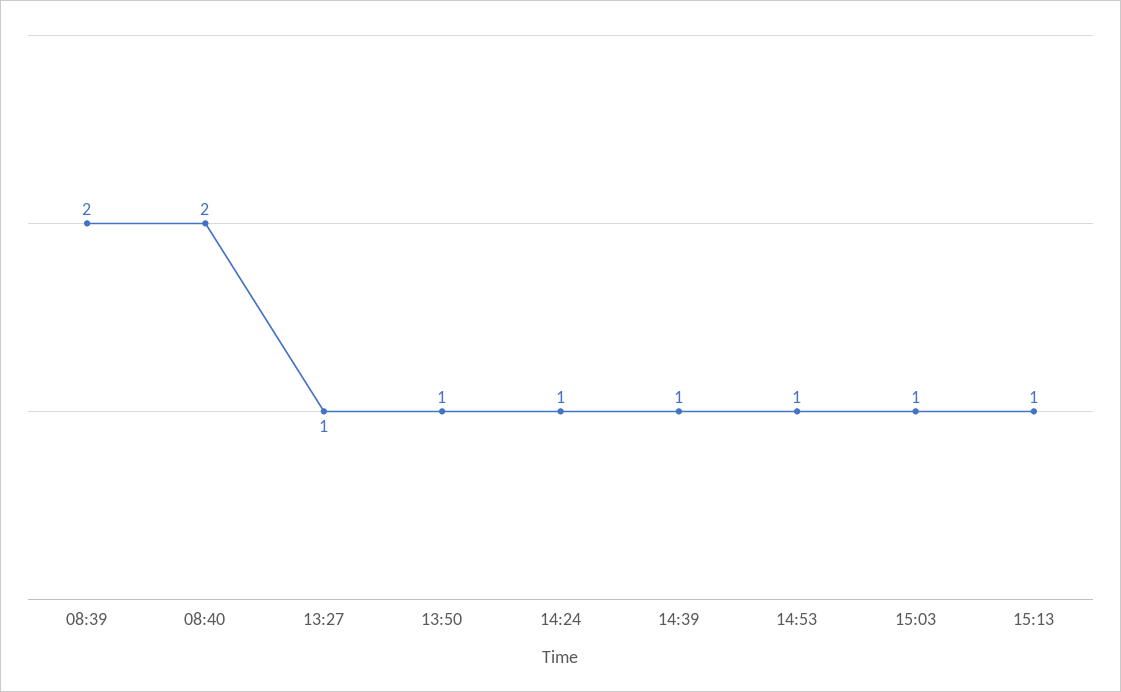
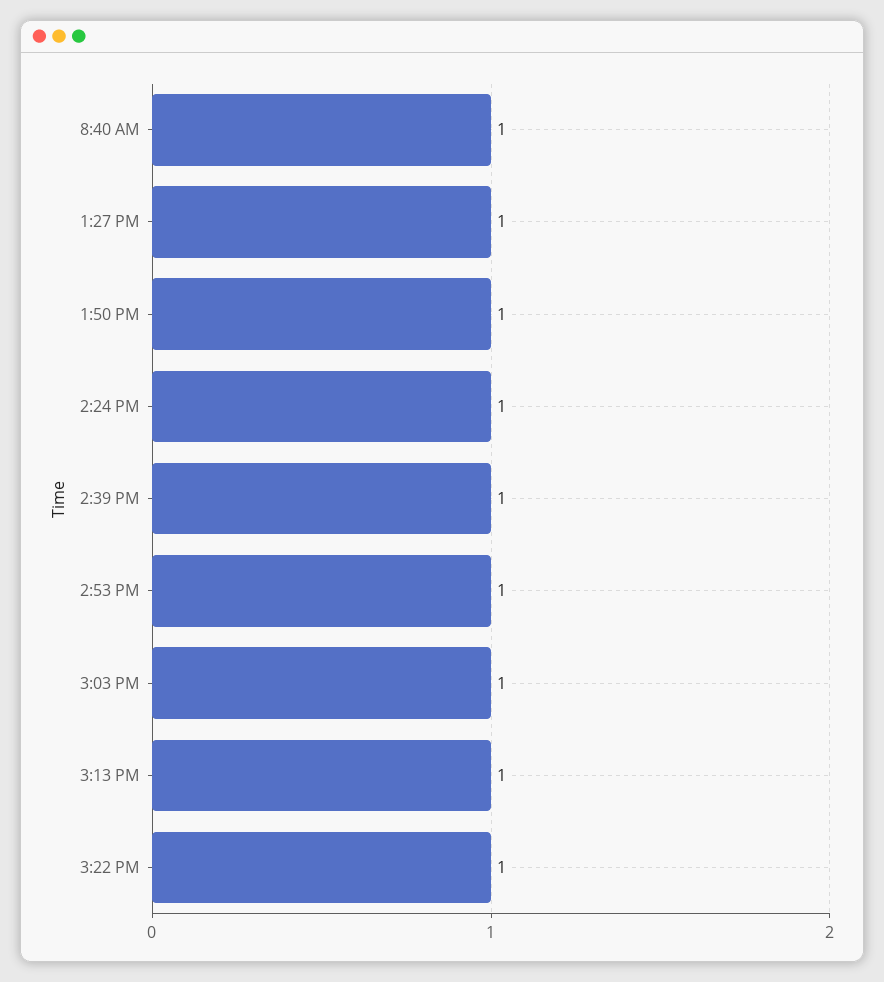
08:39: 2 -> none
08:40: 2 -> 1
3:22 PM: none -> 1

